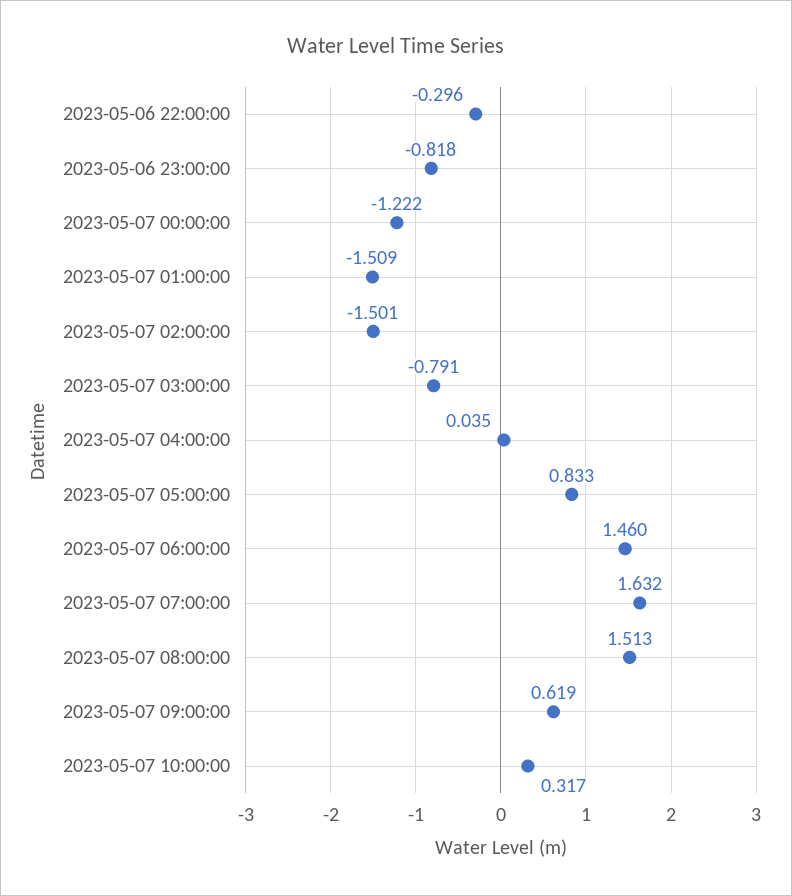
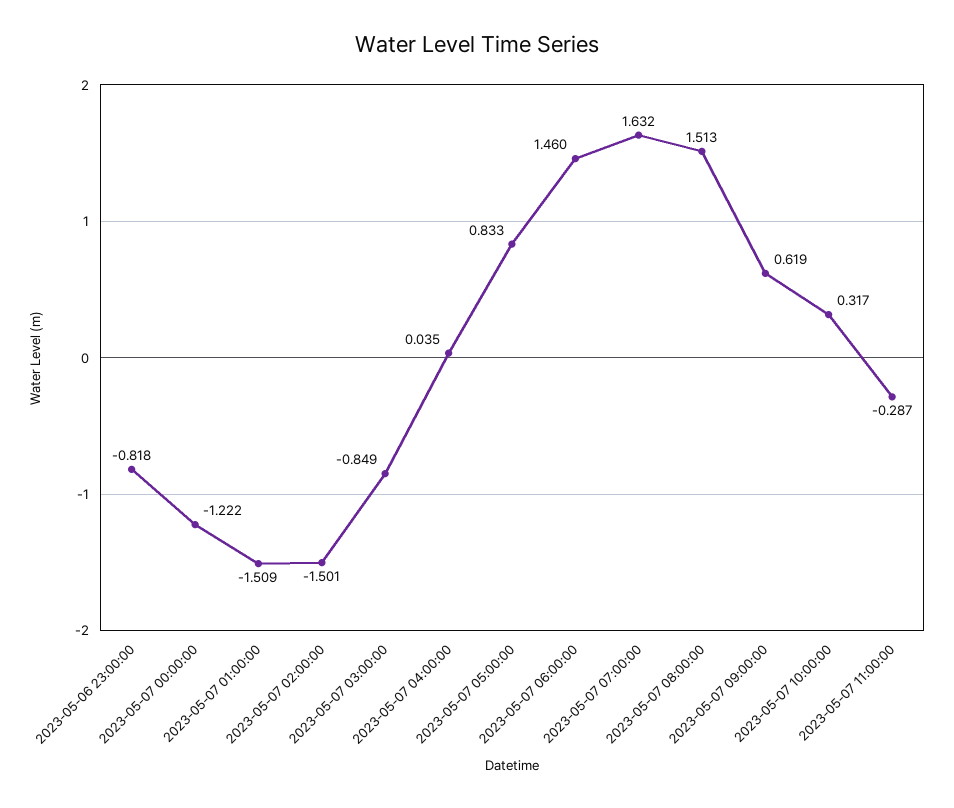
2023-05-06 22:00:00: -0.296 -> none
2023-05-07 03:00:00: -0.791 -> -0.849
2023-05-07 11:00:00: none -> -0.287

